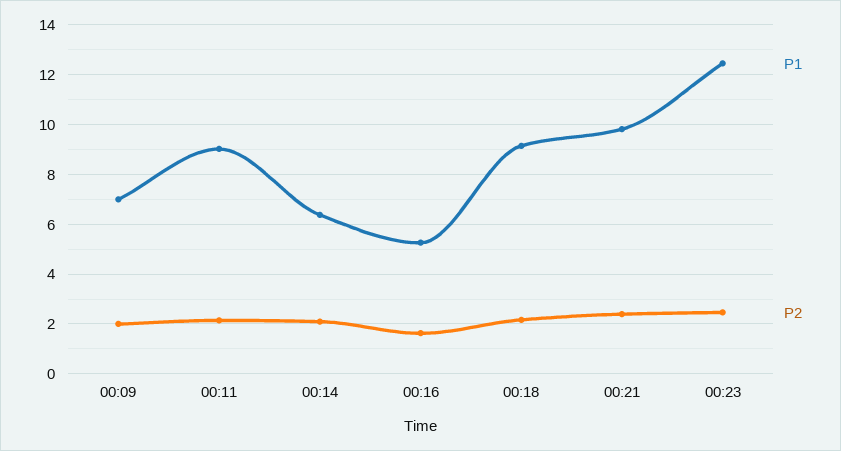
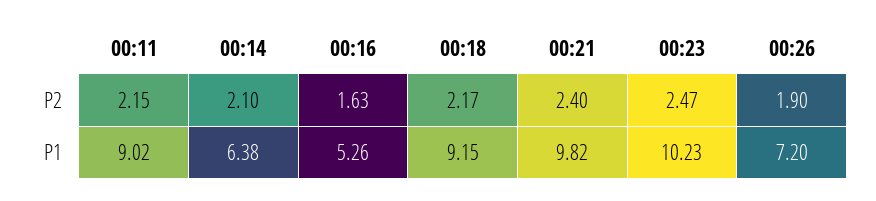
P1, 00:09: 7 -> none
P2, 00:09: 2 -> none
P1, 00:23: 12.5 -> 10.23
P2, 00:26: none -> 1.9
P1, 00:26: none -> 7.2

